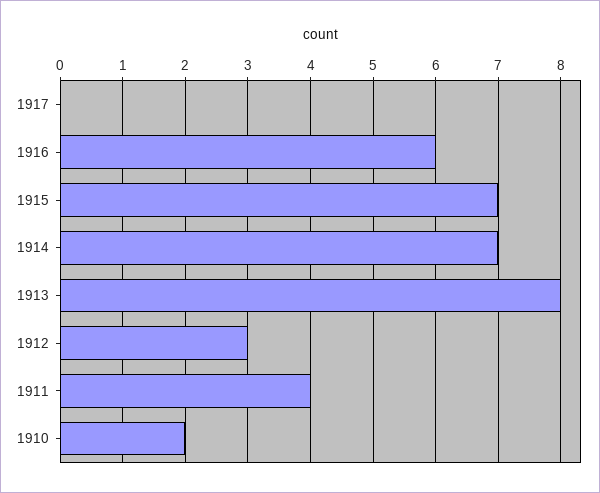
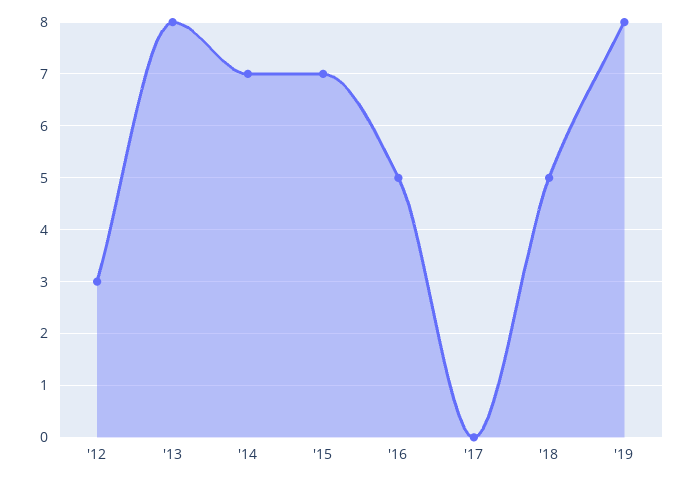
1916: 6 -> 5
1911: 4 -> none
1910: 2 -> none
'18: none -> 5
'19: none -> 8

